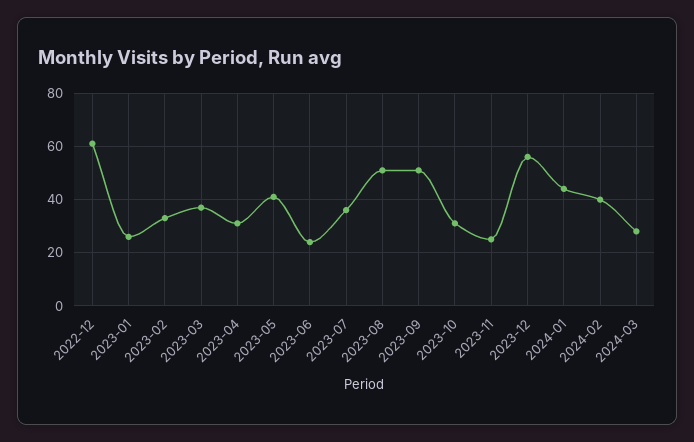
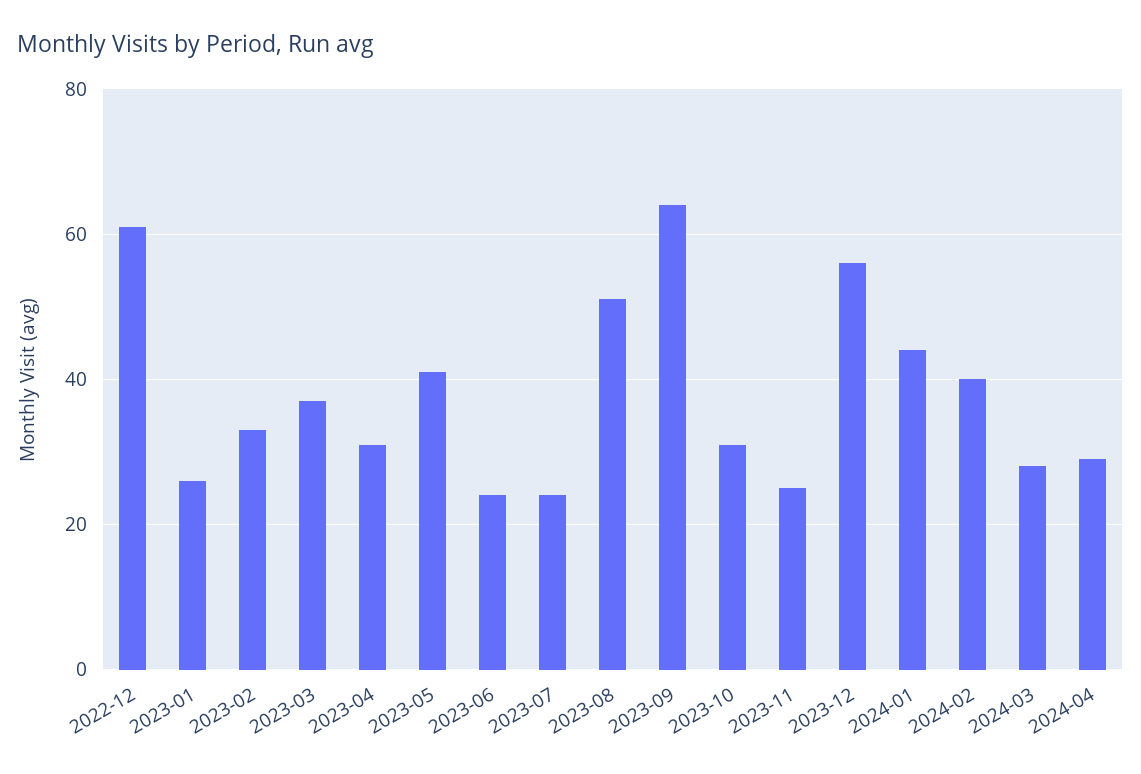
2023-07: 35 -> 25
2023-09: 50 -> 65
2024-04: none -> 30

